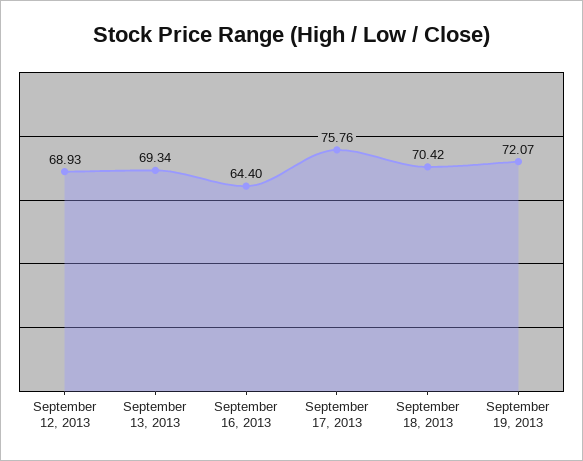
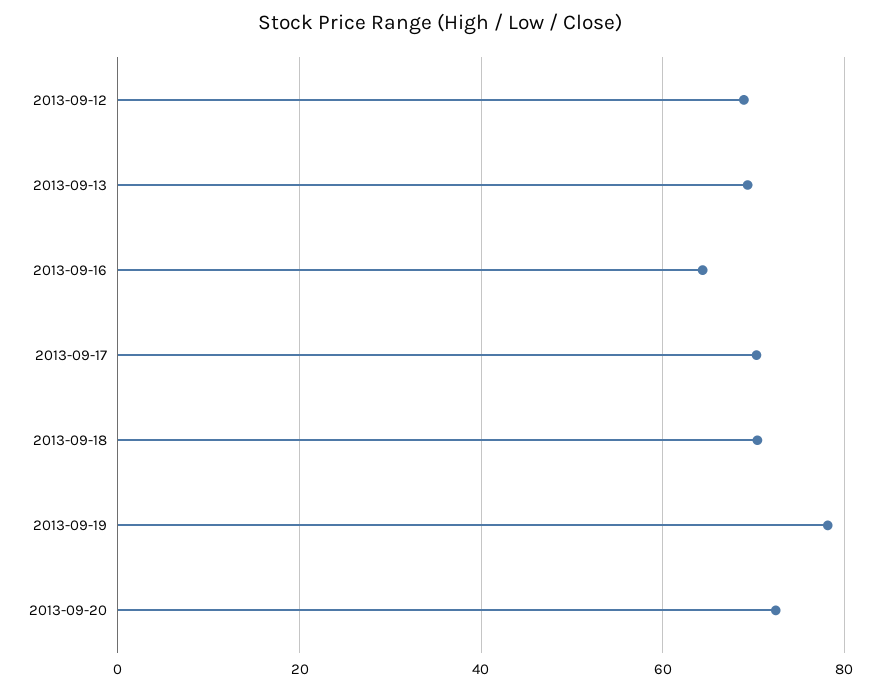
September 17, 2013: 75.76 -> 70
September 19, 2013: 72.07 -> 78
2013-09-20: none -> 72

